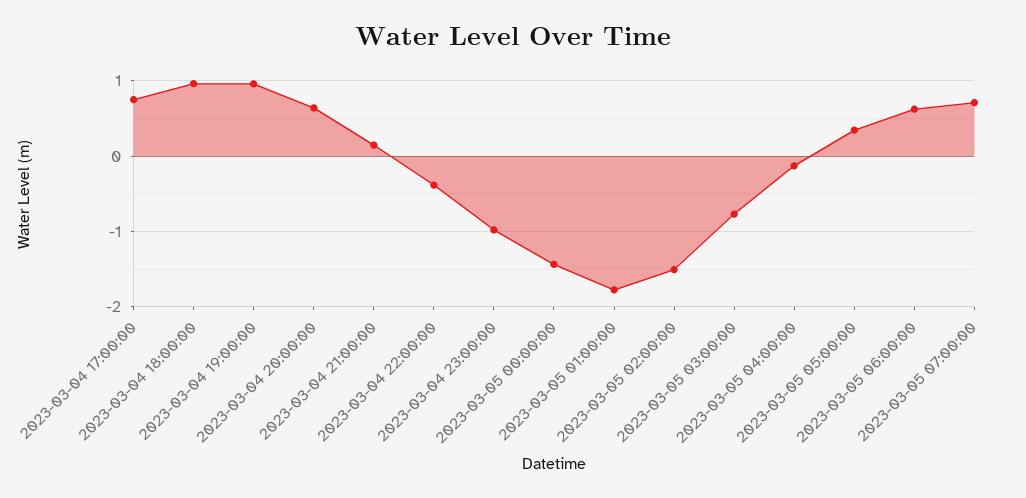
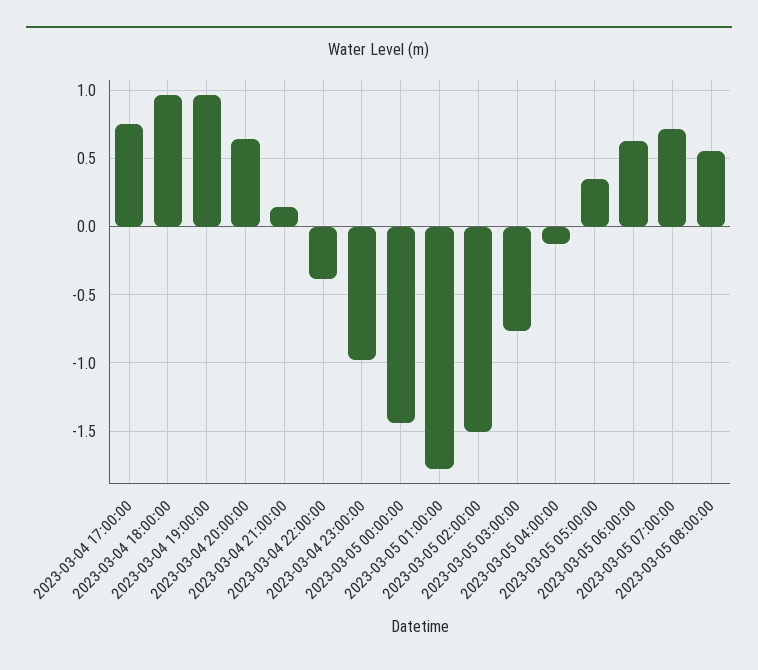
2023-03-05 08:00:00: none -> 0.55

